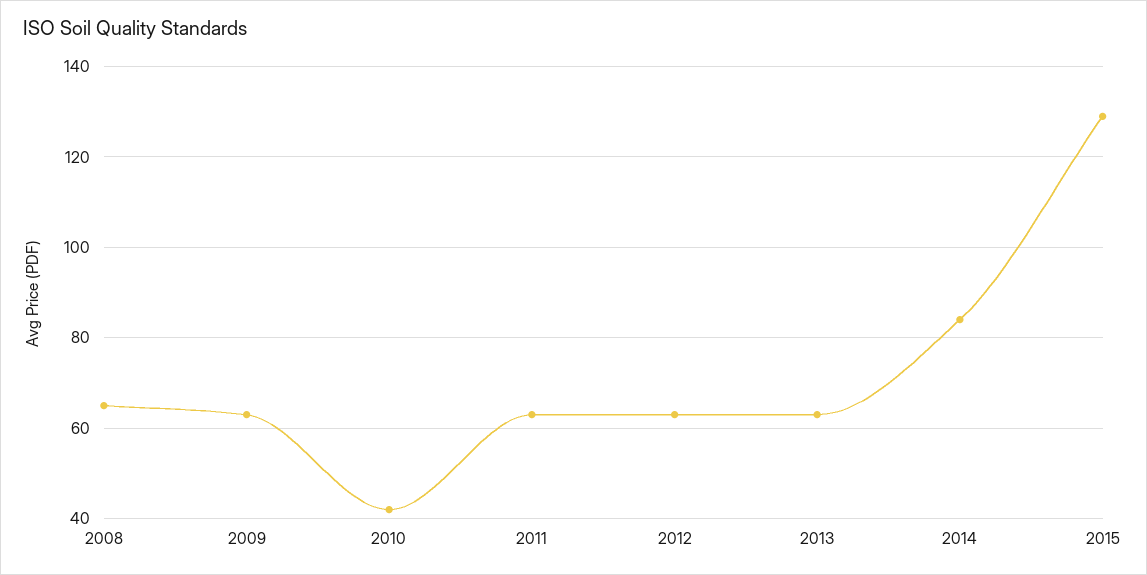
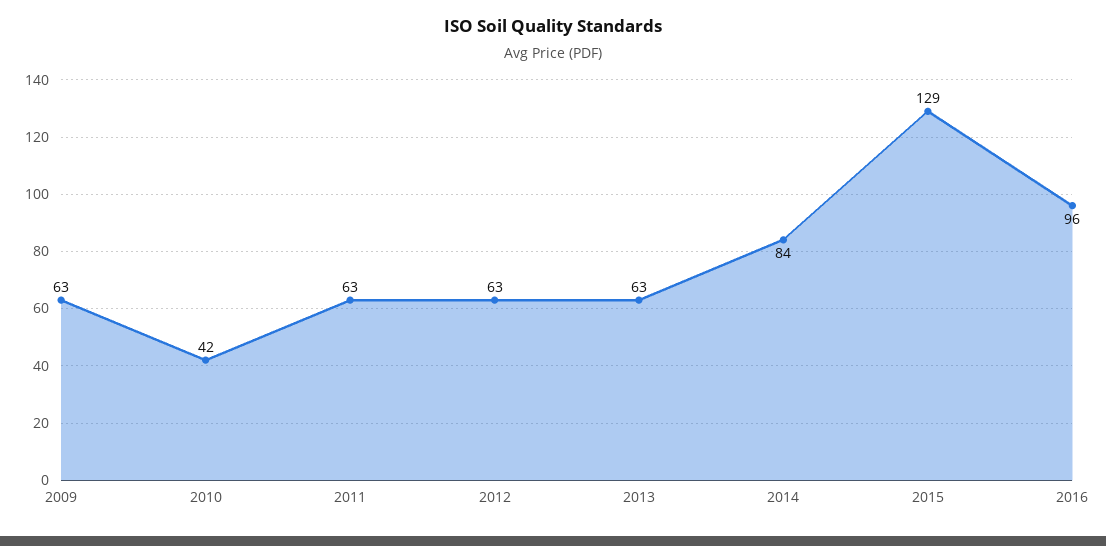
2008: 65 -> none
2016: none -> 96

